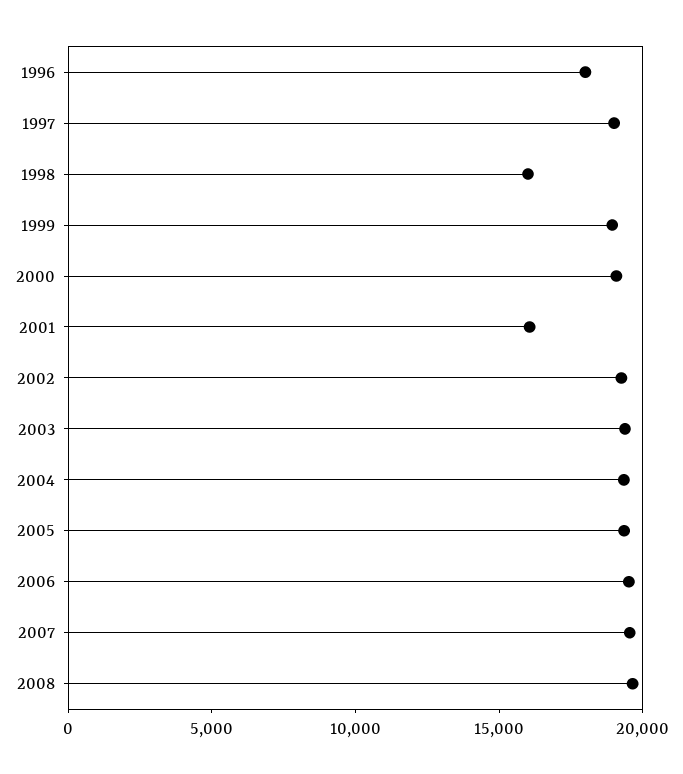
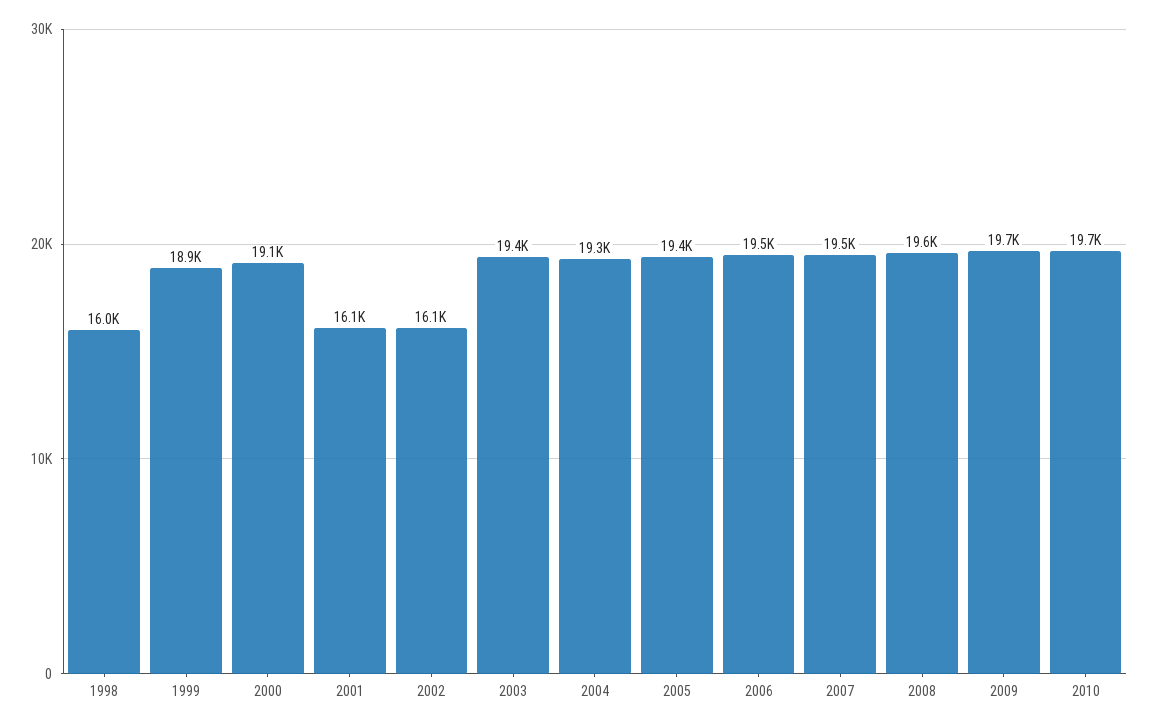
1996: 18000 -> none
1997: 19000 -> none
2002: 19000 -> 16100
2009: none -> 19700
2010: none -> 19700

